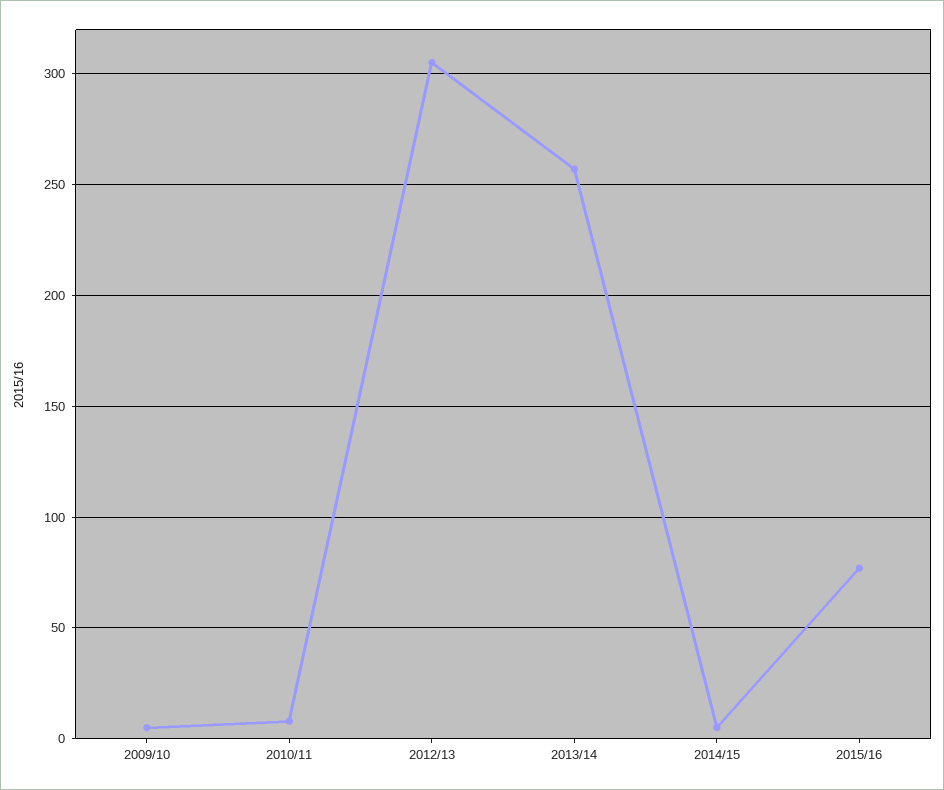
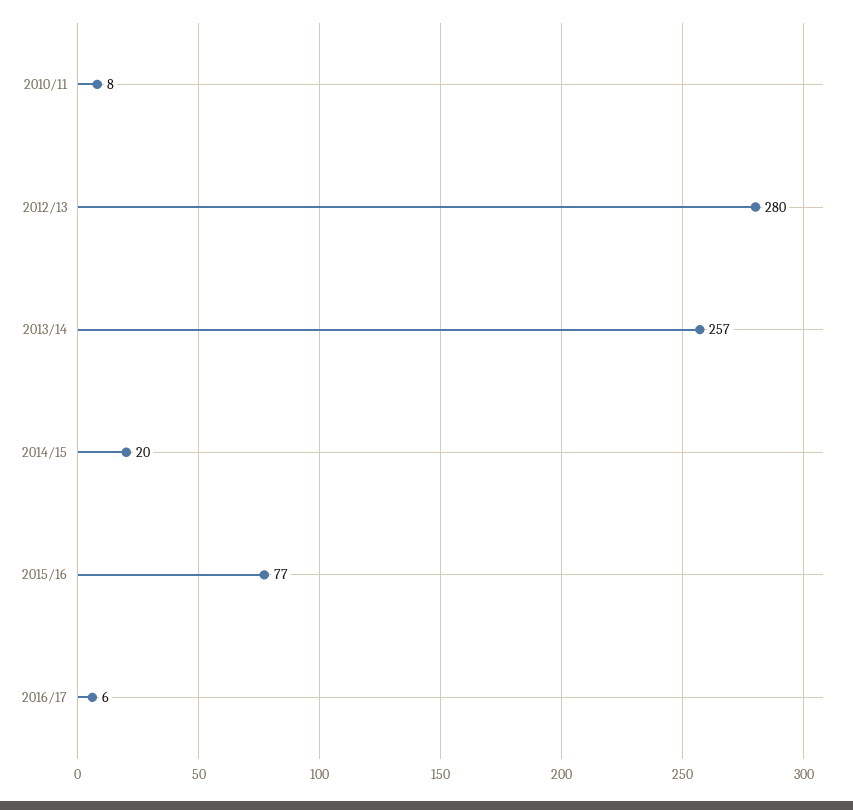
2009/10: 5 -> none
2012/13: 305 -> 280
2014/15: 5 -> 20
2016/17: none -> 6

